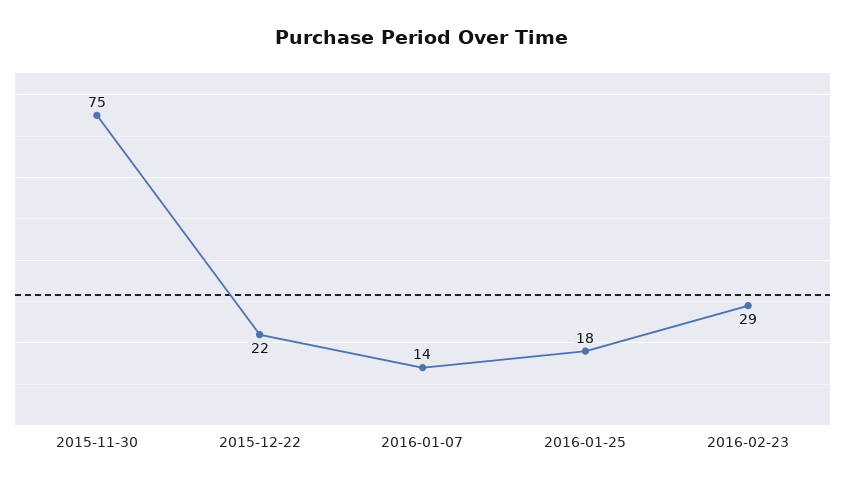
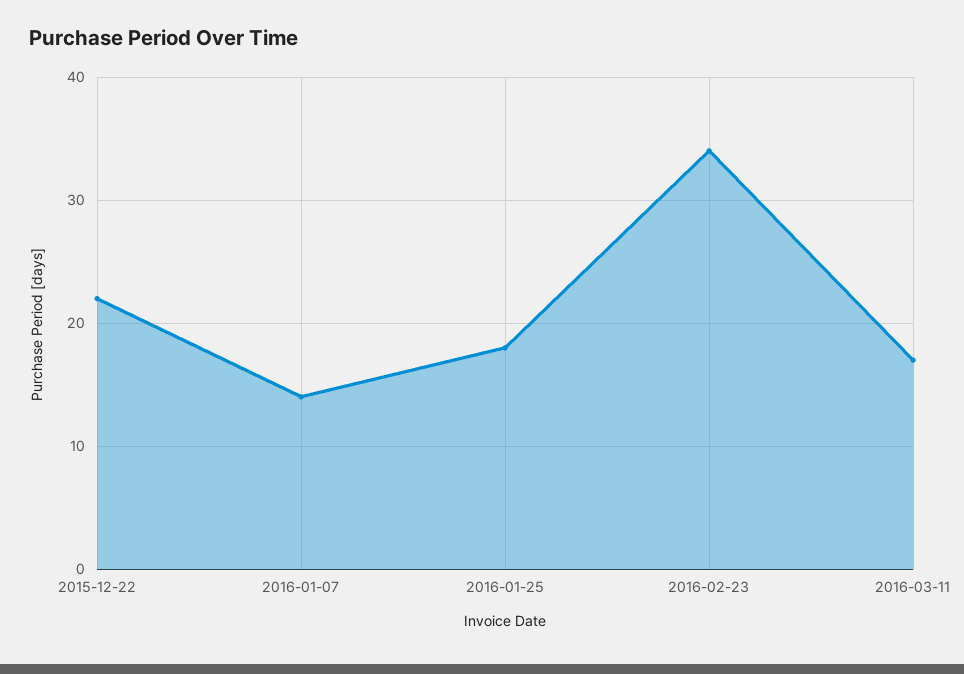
2015-11-30: 75 -> none
2016-02-23: 29 -> 34
2016-03-11: none -> 17

